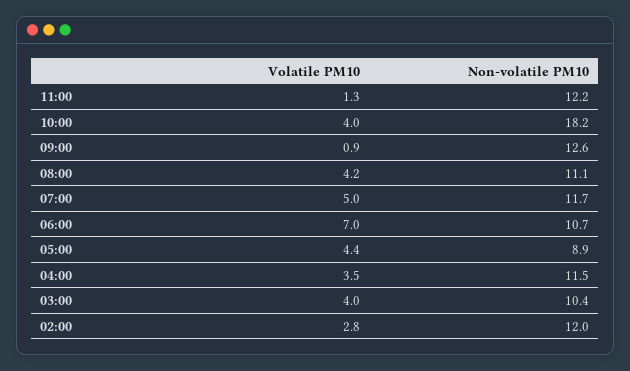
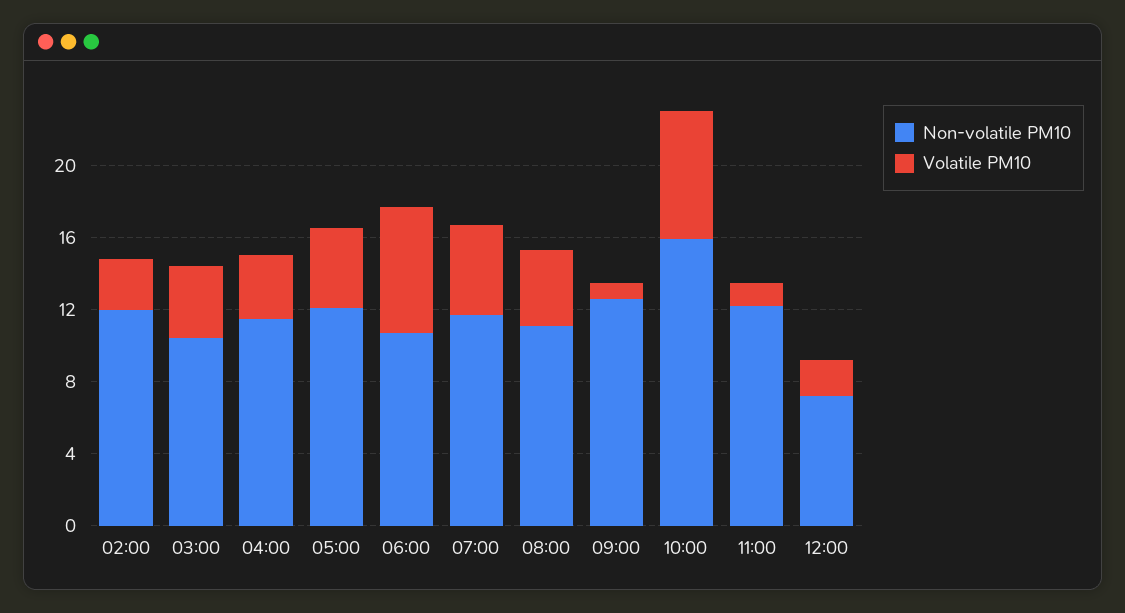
Volatile PM10, 10:00: 4 -> 7
Non-volatile PM10, 10:00: 18.2 -> 16
Non-volatile PM10, 05:00: 8.9 -> 12
Non-volatile PM10, 12:00: none -> 7
Volatile PM10, 12:00: none -> 2

